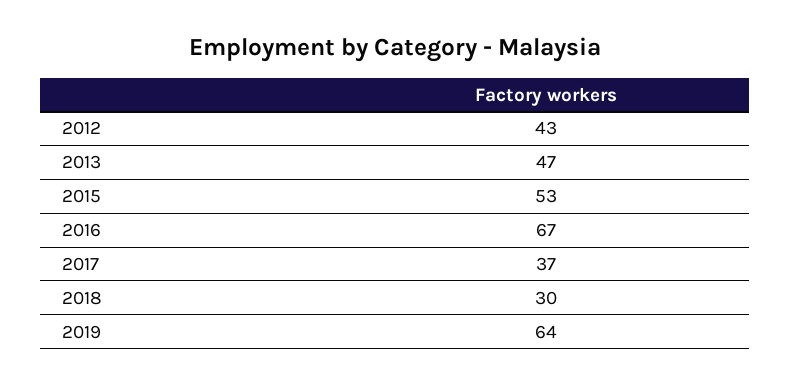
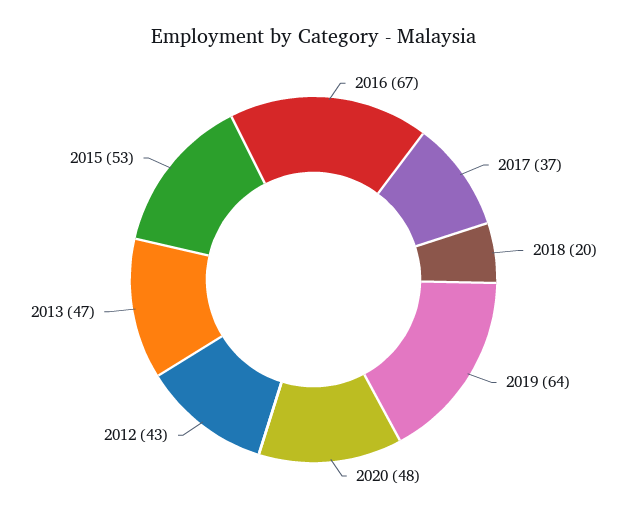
2018: 30 -> 20
2020: none -> 48

